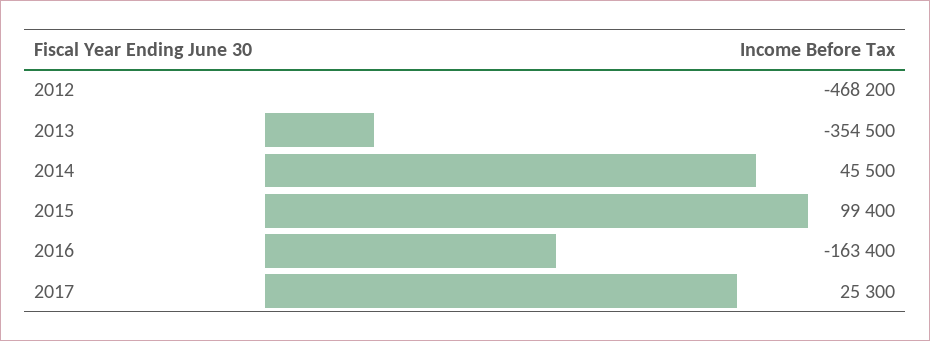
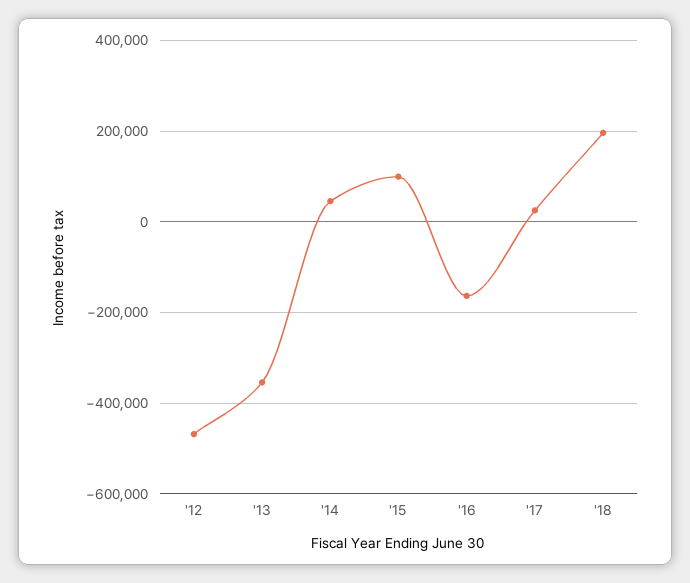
'18: none -> 200000

